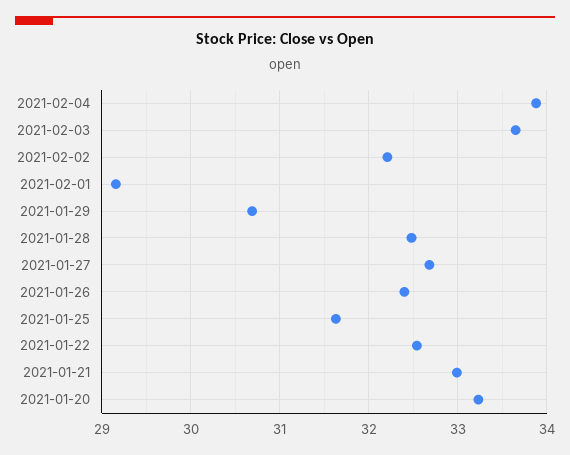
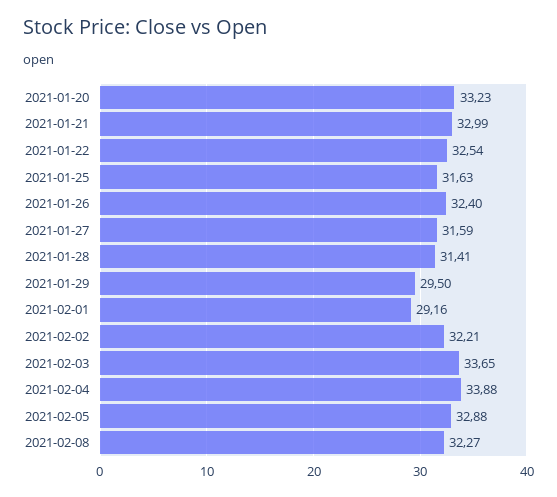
2021-01-29: 30.7 -> 29.5
2021-01-28: 32.5 -> 31.41
2021-01-27: 32.7 -> 31.59
2021-02-05: none -> 32.88
2021-02-08: none -> 32.27

